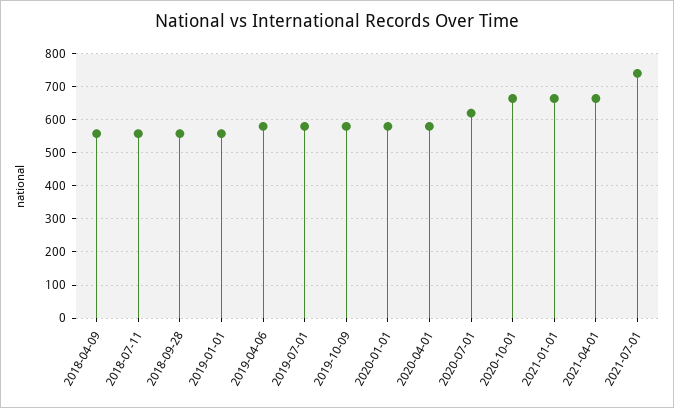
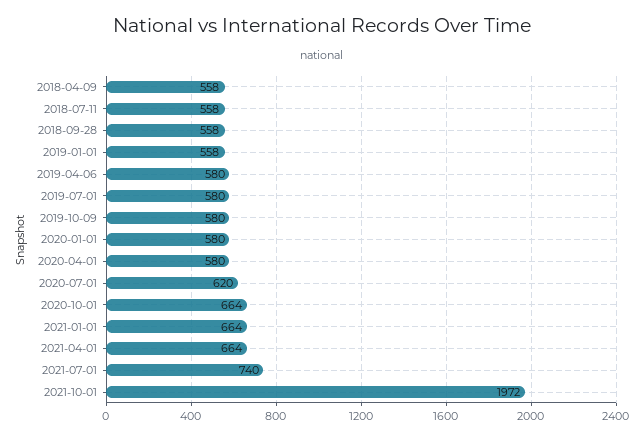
2021-10-01: none -> 1972

